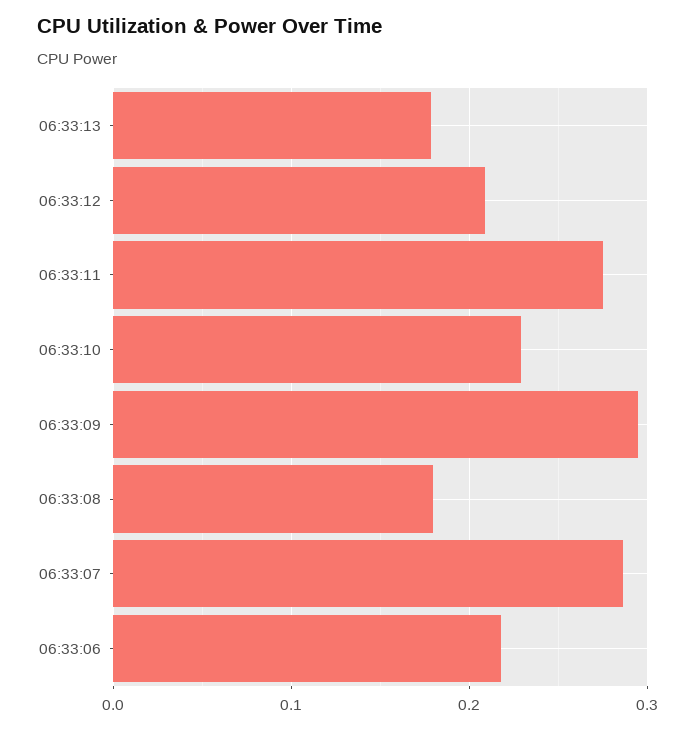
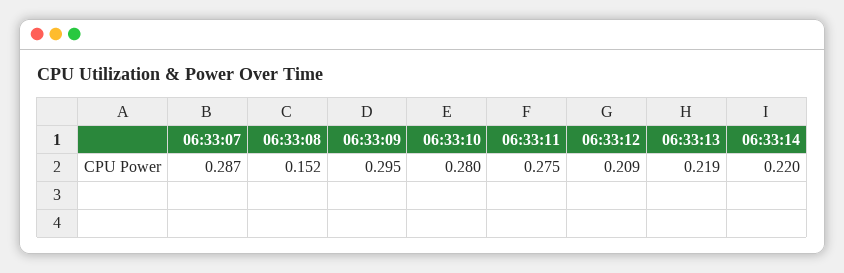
06:33:13: 0.18 -> 0.219
06:33:10: 0.23 -> 0.28
06:33:08: 0.18 -> 0.152
06:33:06: 0.22 -> none
06:33:14: none -> 0.22

